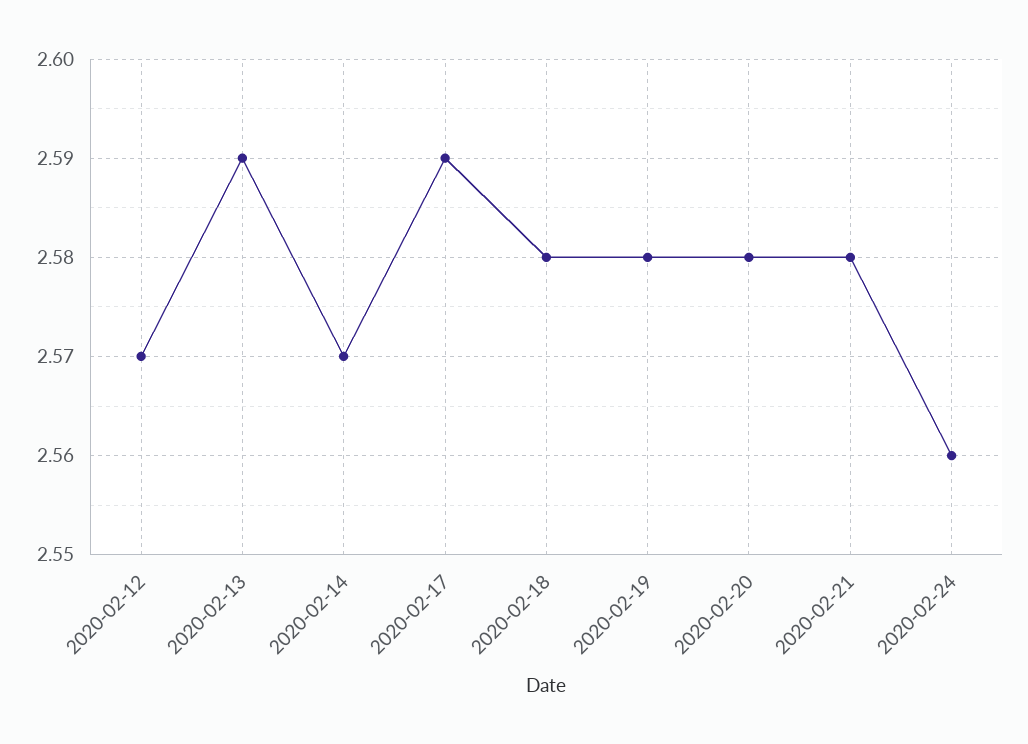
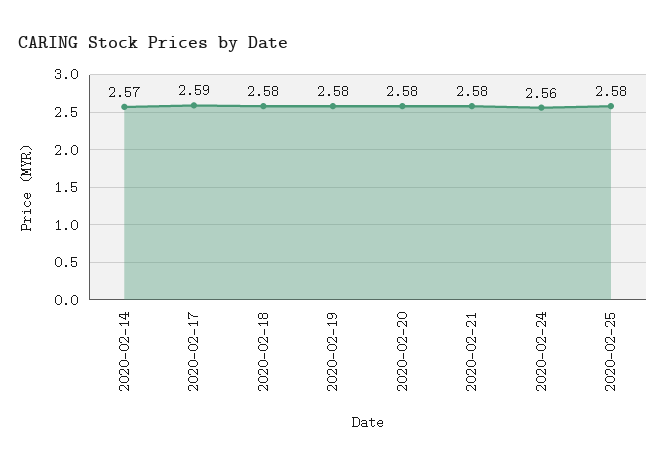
2020-02-12: 2.57 -> none
2020-02-13: 2.59 -> none
2020-02-25: none -> 2.58

